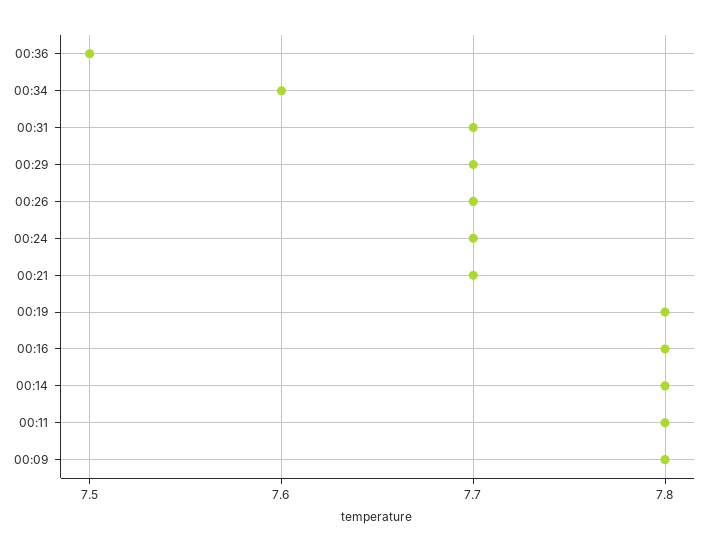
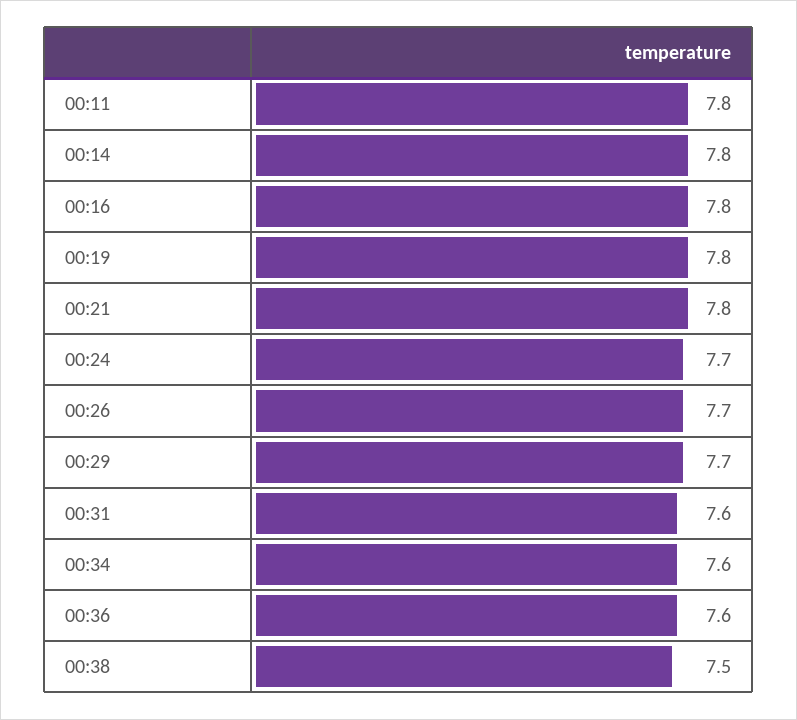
00:36: 7.5 -> 7.6
00:31: 7.7 -> 7.6
00:21: 7.7 -> 7.8
00:09: 7.8 -> none
00:38: none -> 7.5

